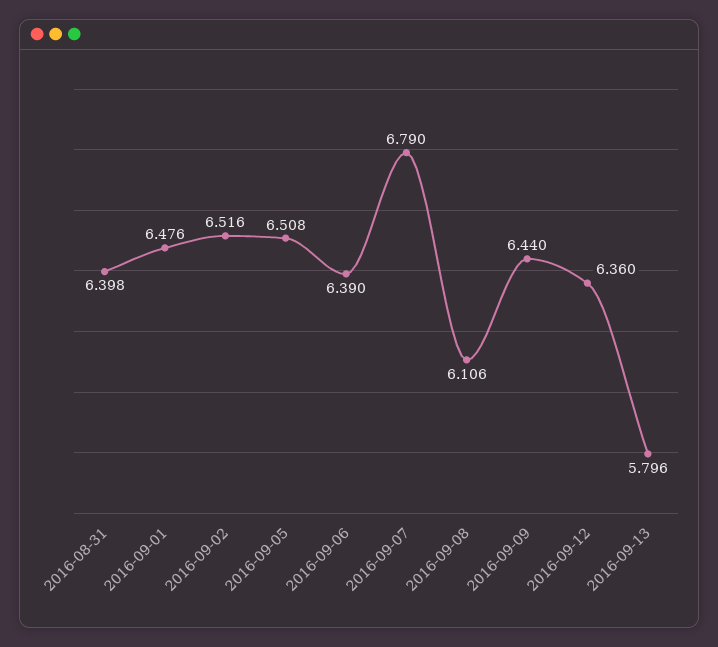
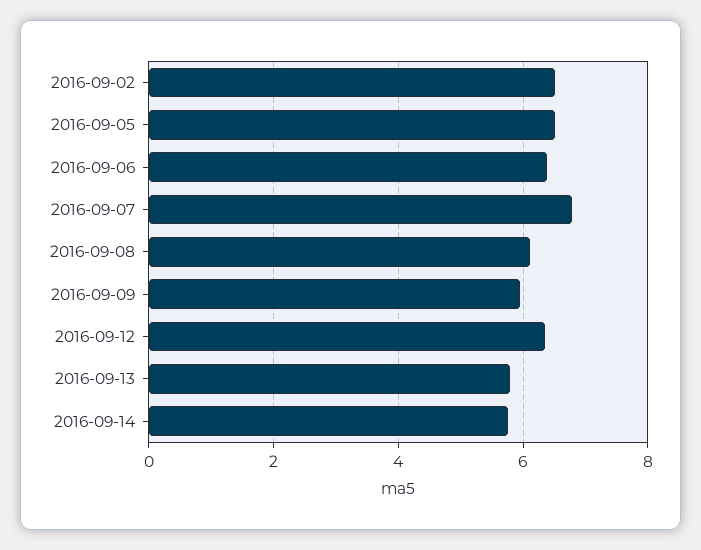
2016-08-31: 6.398 -> none
2016-09-01: 6.476 -> none
2016-09-09: 6.44 -> 6
2016-09-14: none -> 5.8

